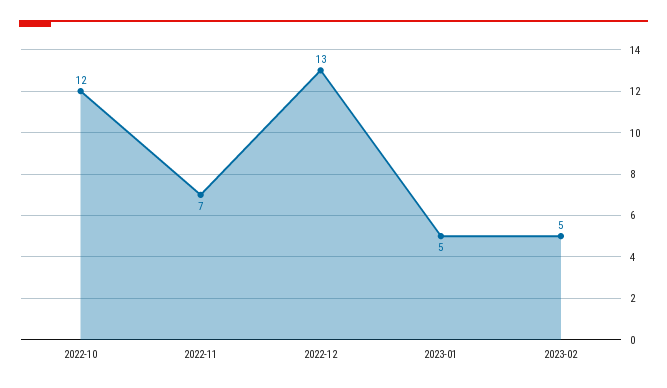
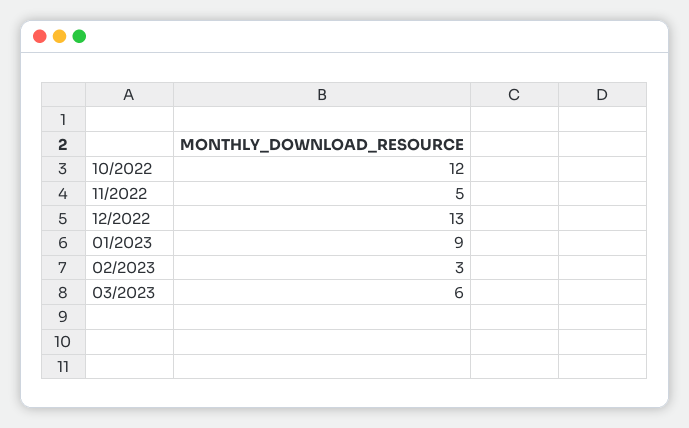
2022-11: 7 -> 5
2023-01: 5 -> 9
2023-02: 5 -> 3
03/2023: none -> 6

